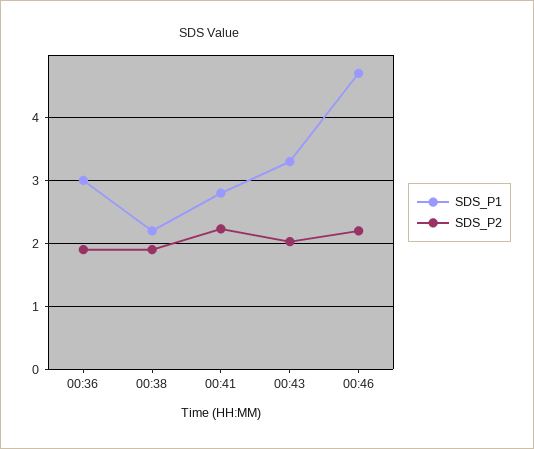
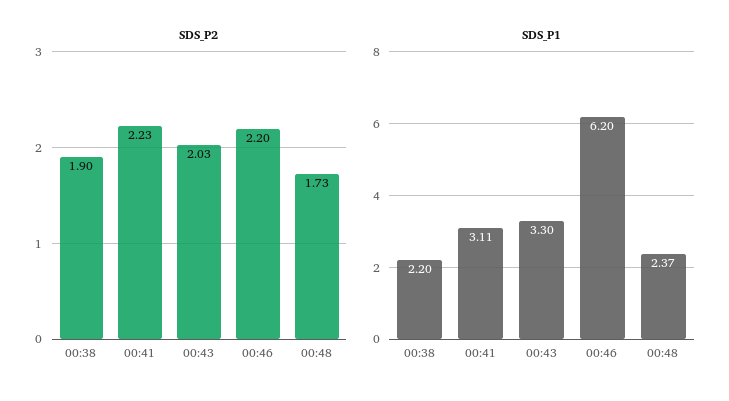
SDS_P1, 00:36: 3 -> none
SDS_P2, 00:36: 1.9 -> none
SDS_P1, 00:41: 2.8 -> 3.11
SDS_P1, 00:46: 4.7 -> 6.2
SDS_P2, 00:48: none -> 1.73
SDS_P1, 00:48: none -> 2.37

